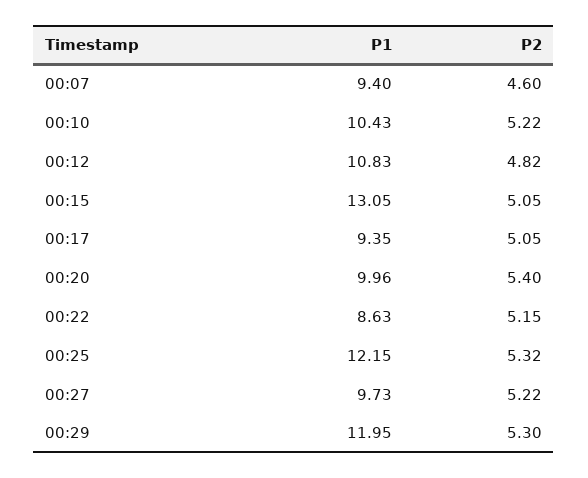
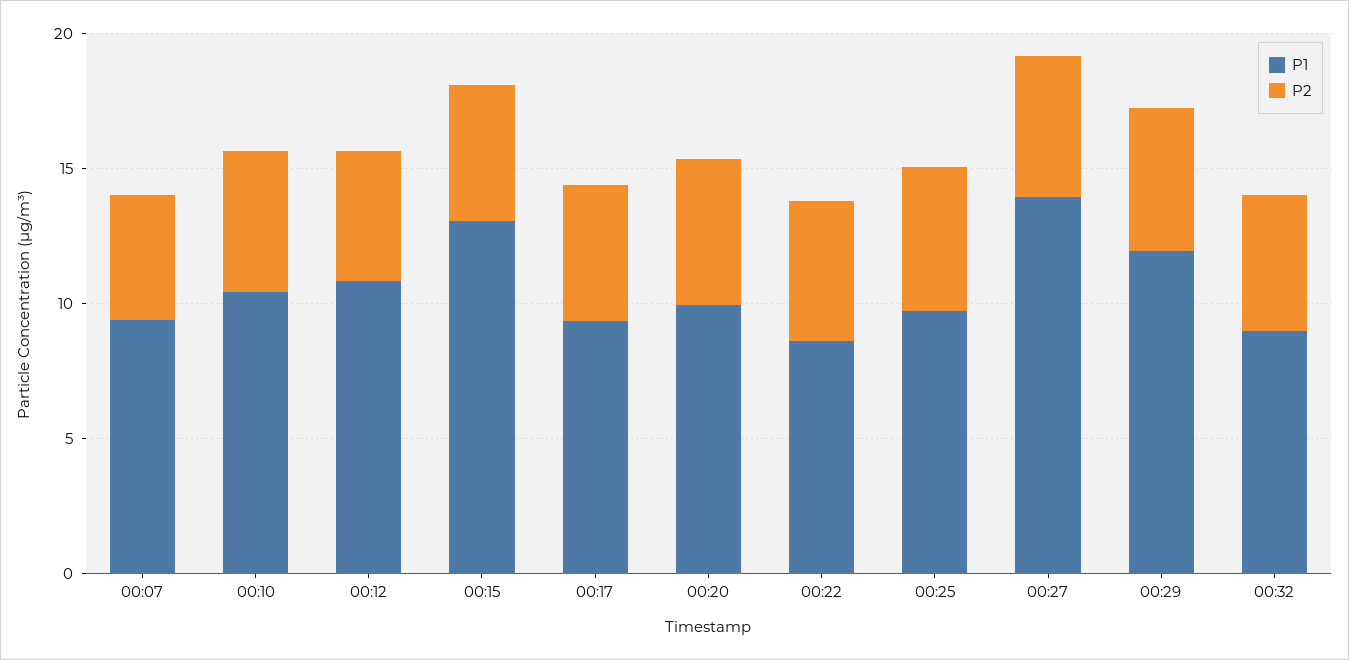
P1, 00:25: 12.15 -> 10
P1, 00:27: 9.73 -> 14
P1, 00:32: none -> 9
P2, 00:32: none -> 5

